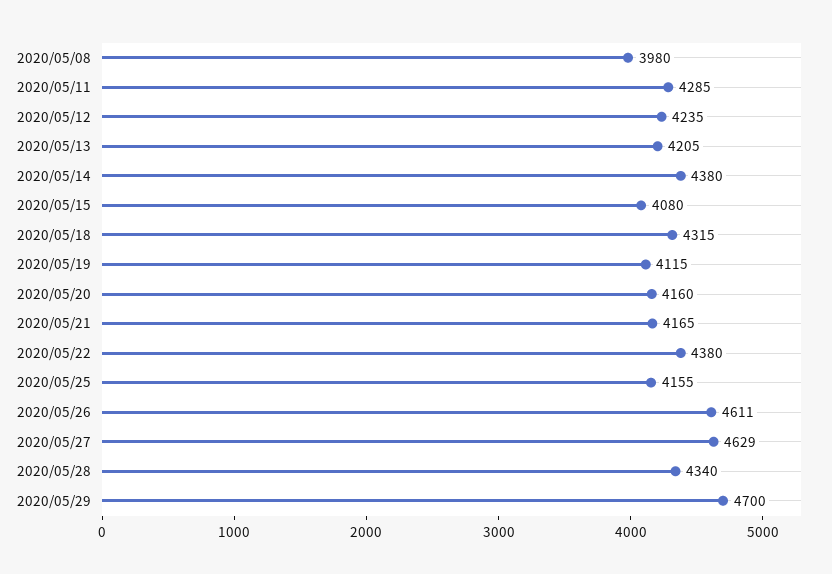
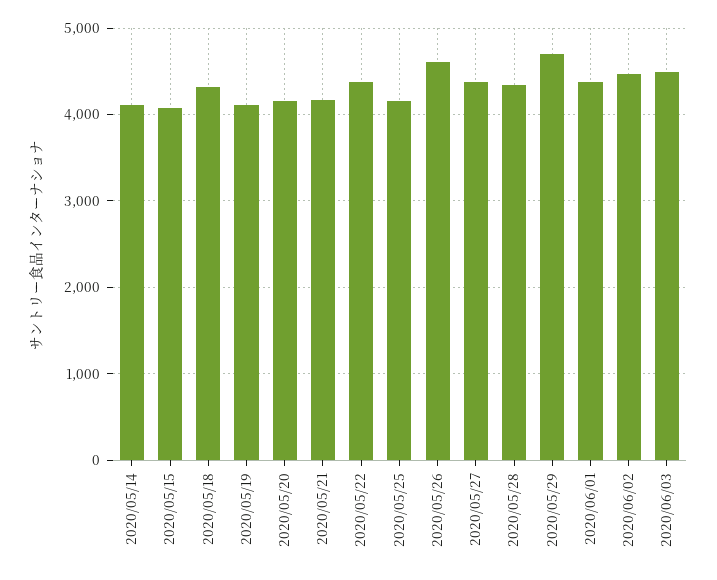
2020/05/08: 3980 -> none
2020/05/11: 4285 -> none
2020/05/12: 4235 -> none
2020/05/13: 4205 -> none
2020/05/14: 4380 -> 4100
2020/05/27: 4629 -> 4400
2020/06/01: none -> 4400
2020/06/02: none -> 4500
2020/06/03: none -> 4500

